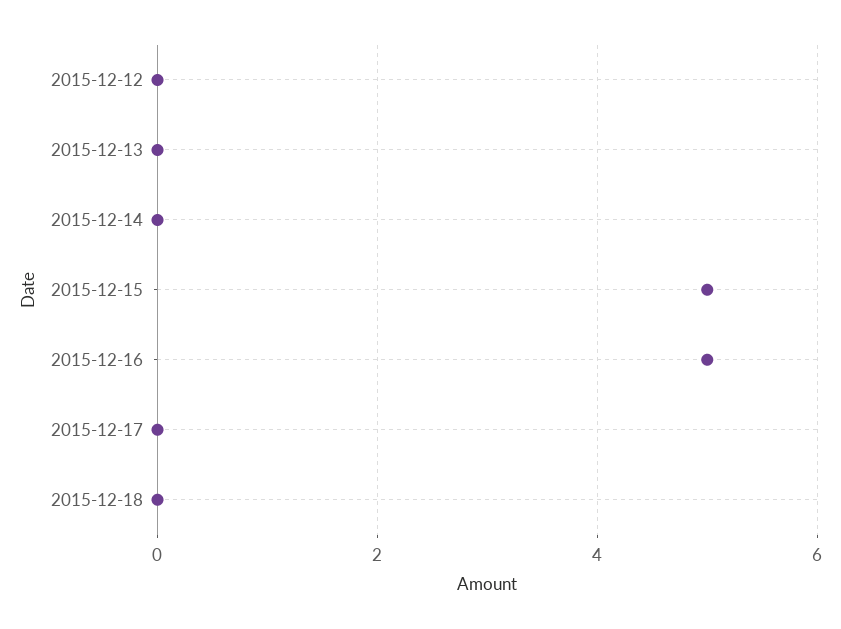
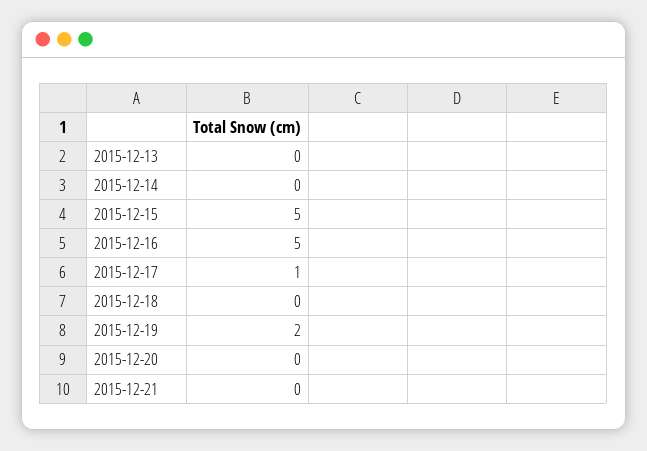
2015-12-12: 0 -> none
2015-12-17: 0 -> 1
2015-12-19: none -> 2
2015-12-20: none -> 0
2015-12-21: none -> 0

